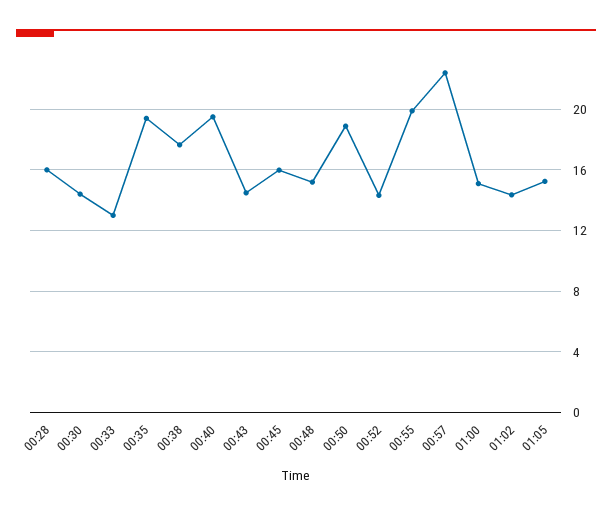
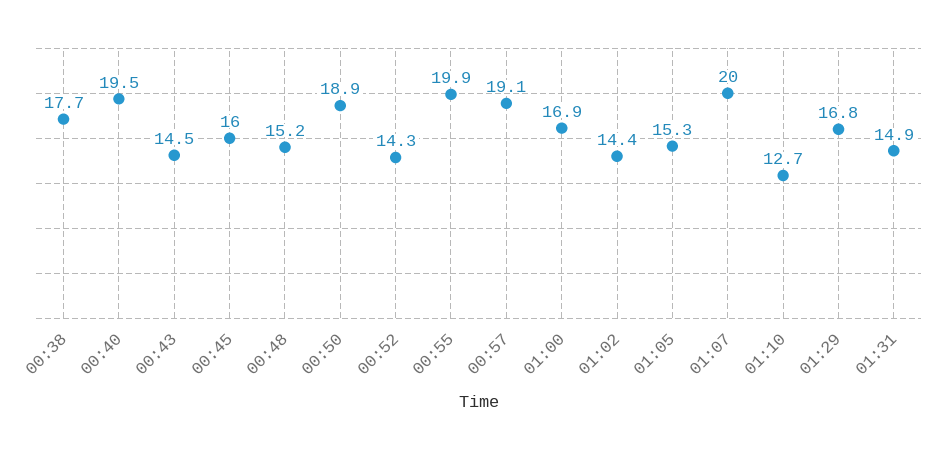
00:28: 16 -> none
00:30: 14.5 -> none
00:33: 13 -> none
00:35: 19.5 -> none
00:57: 22.5 -> 19.1
01:00: 15 -> 16.9
01:07: none -> 20
01:10: none -> 12.7
01:29: none -> 16.8
01:31: none -> 14.9

